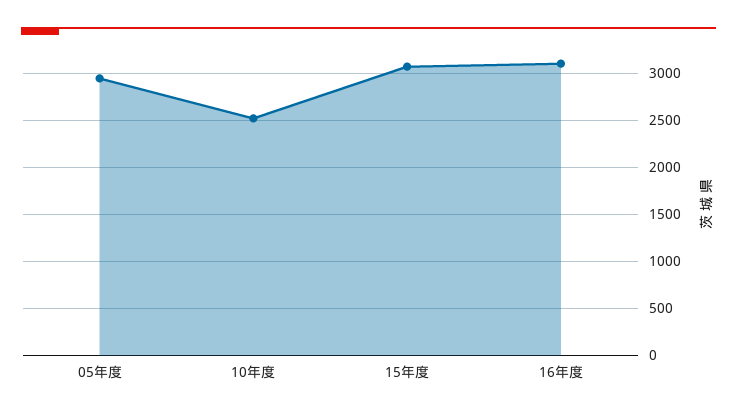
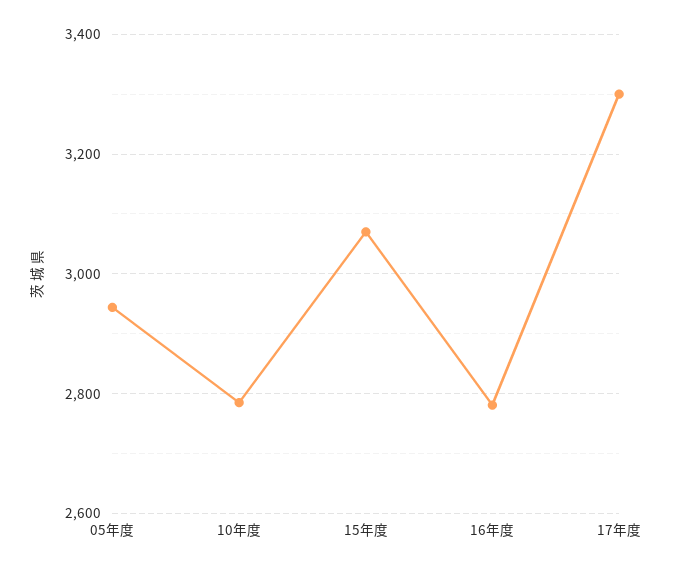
10年度: 2500 -> 2780
16年度: 3100 -> 2780
17年度: none -> 3300

